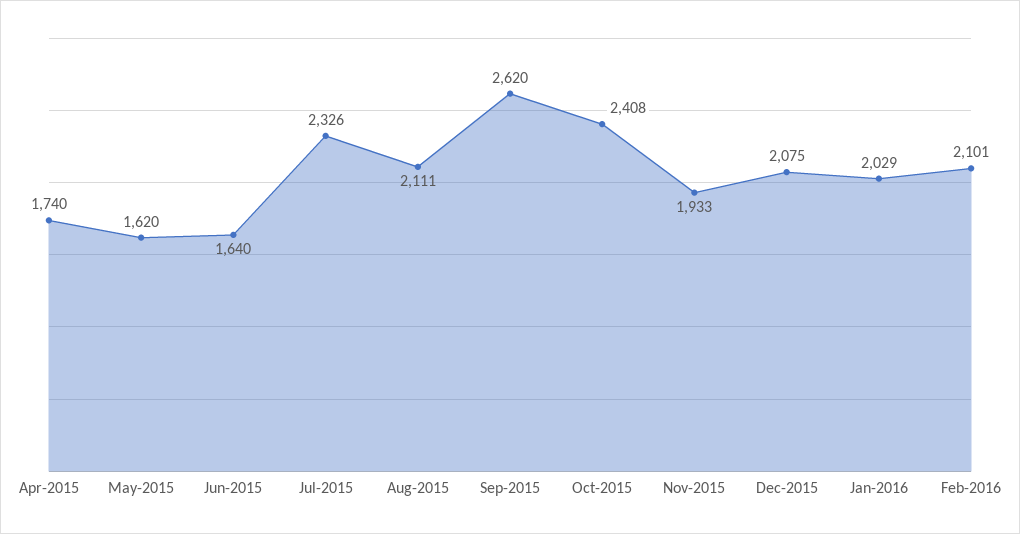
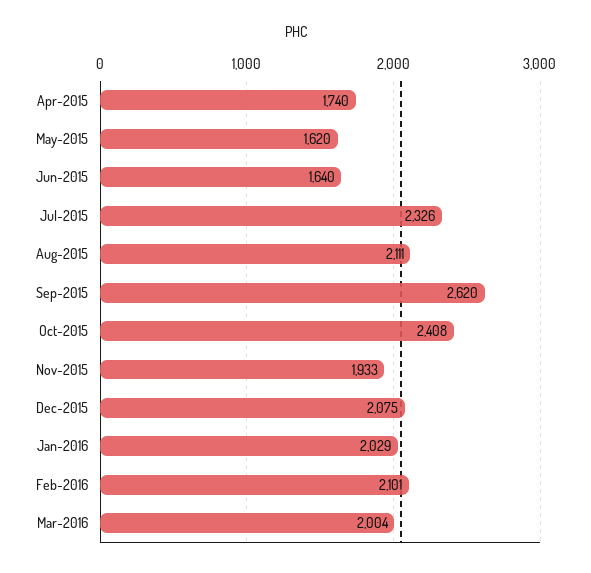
Mar-2016: none -> 2004

